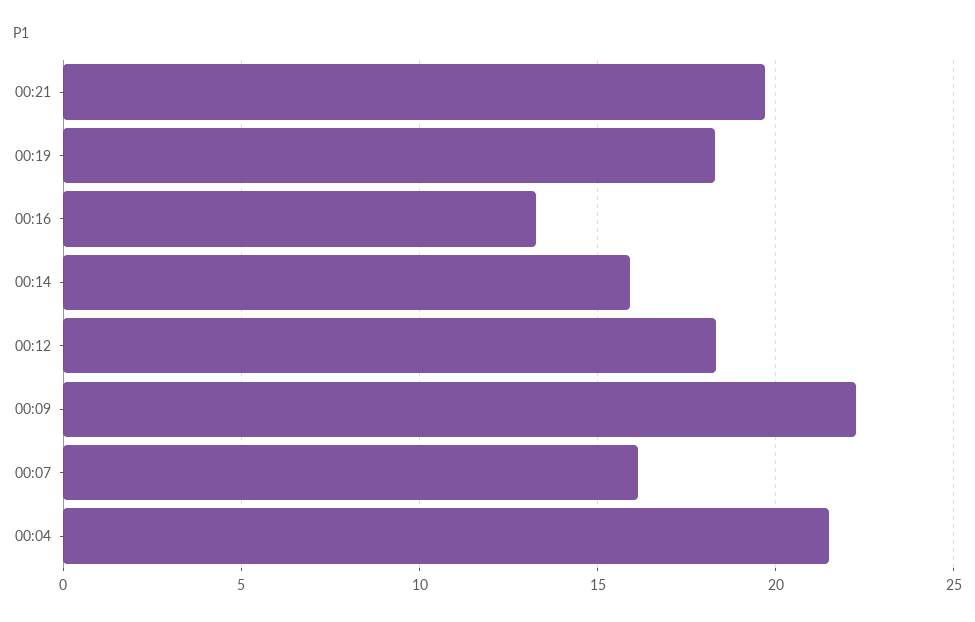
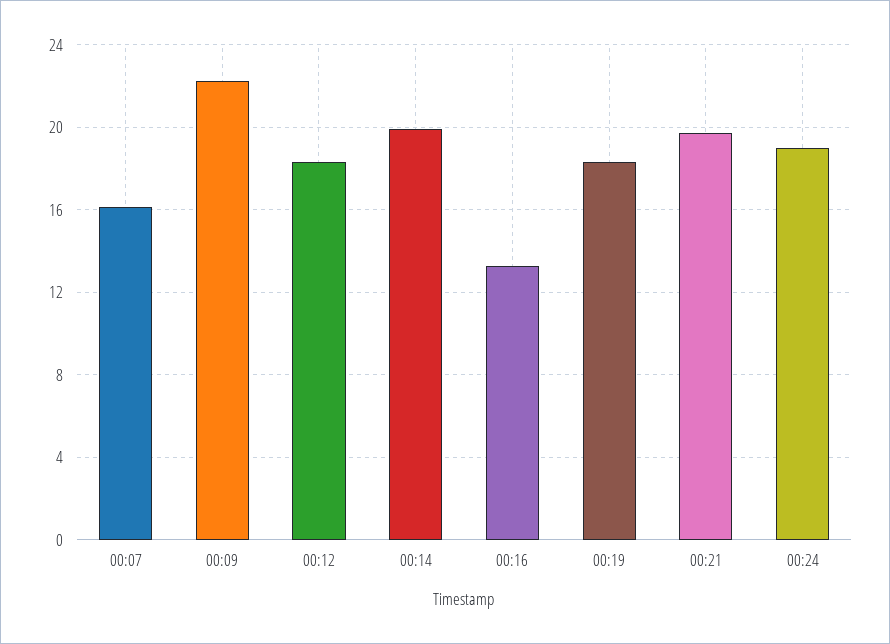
00:14: 16 -> 20
00:04: 21.5 -> none
00:24: none -> 19

